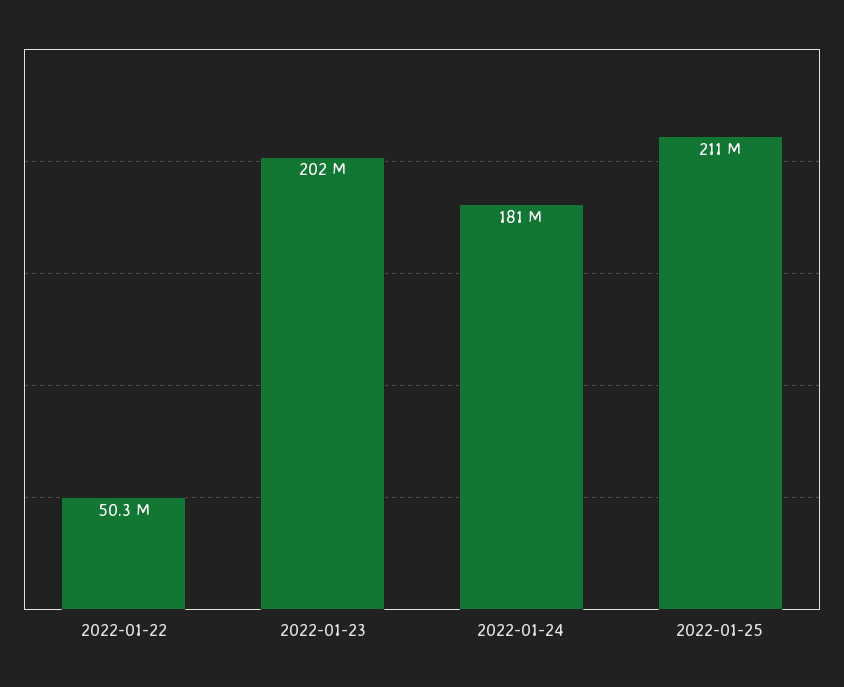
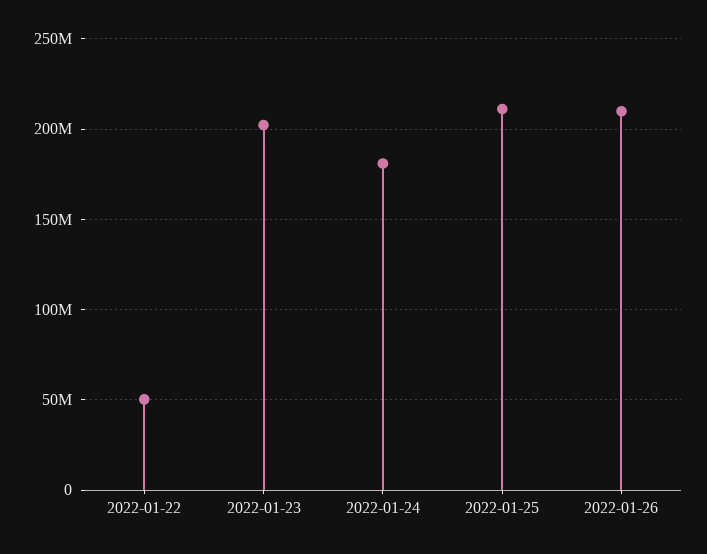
2022-01-26: none -> 210000000

